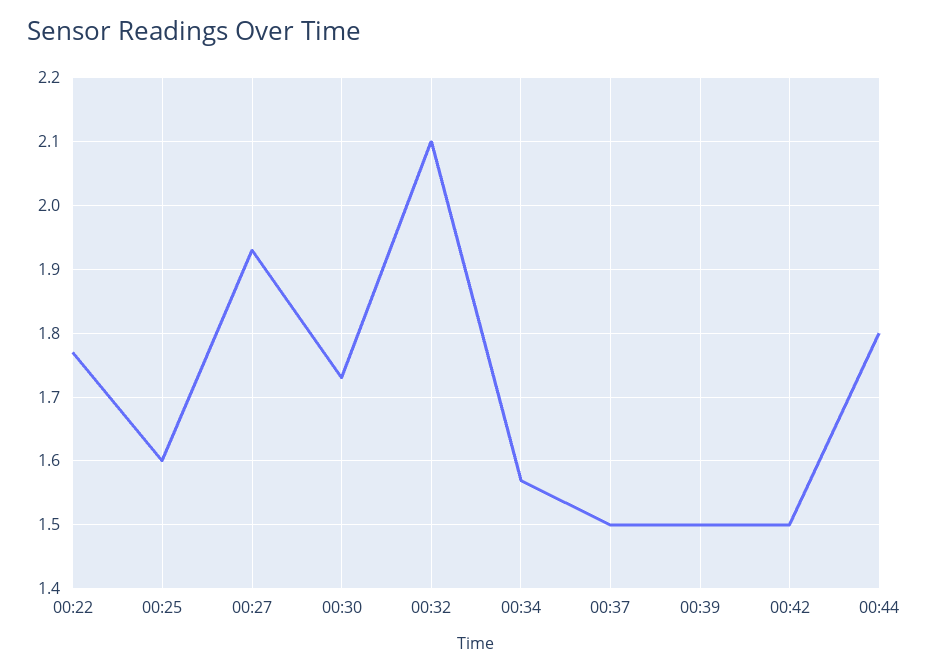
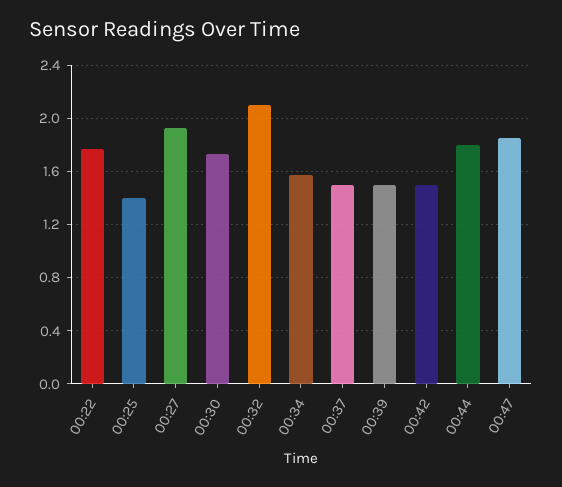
00:25: 1.6 -> 1.4
00:47: none -> 1.85

